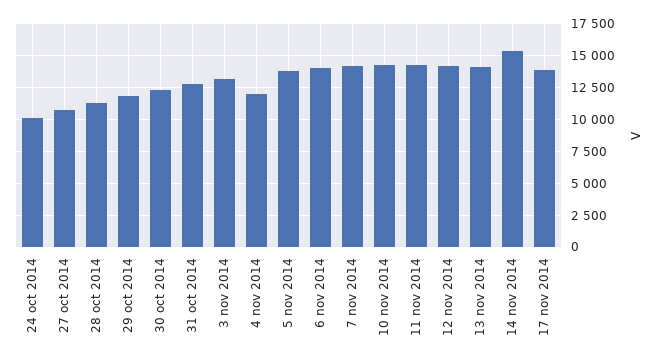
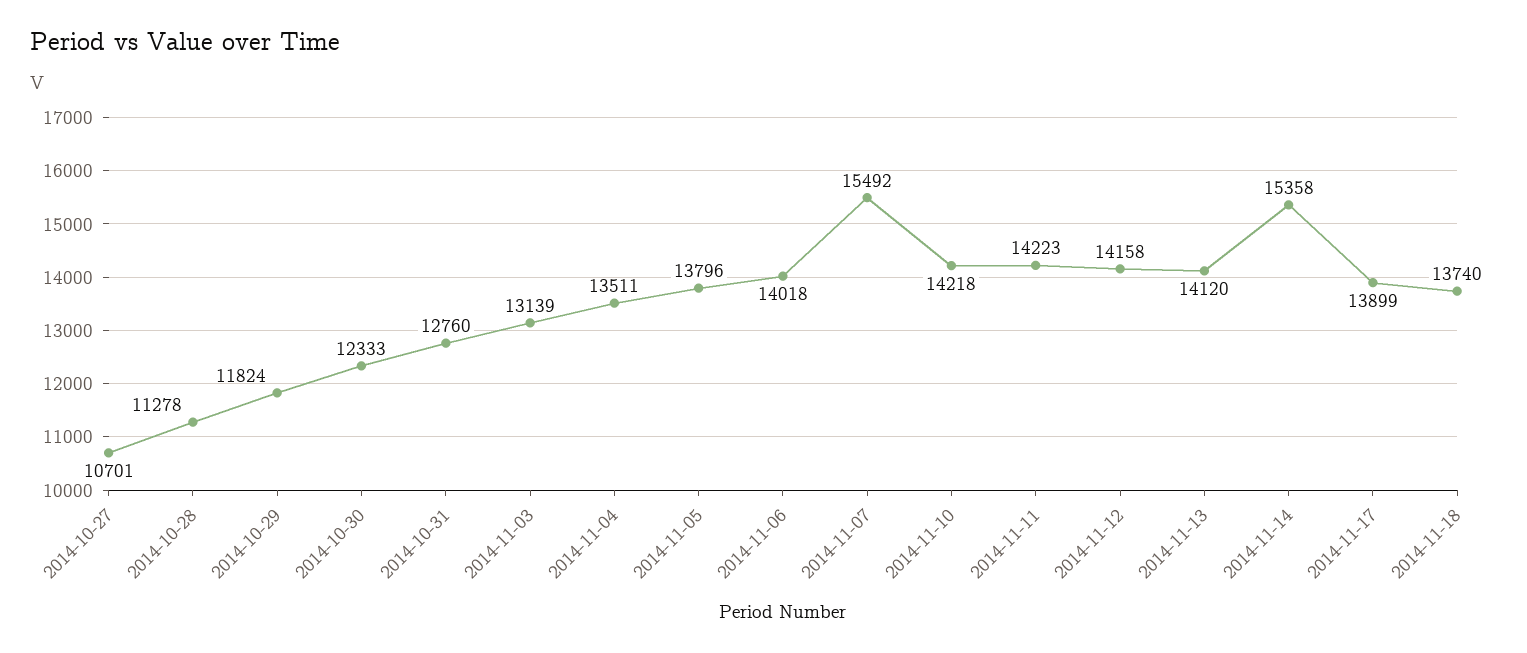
24 oct 2014: 10000 -> none
4 nov 2014: 12000 -> 13511
7 nov 2014: 14000 -> 15492
2014-11-18: none -> 13740

